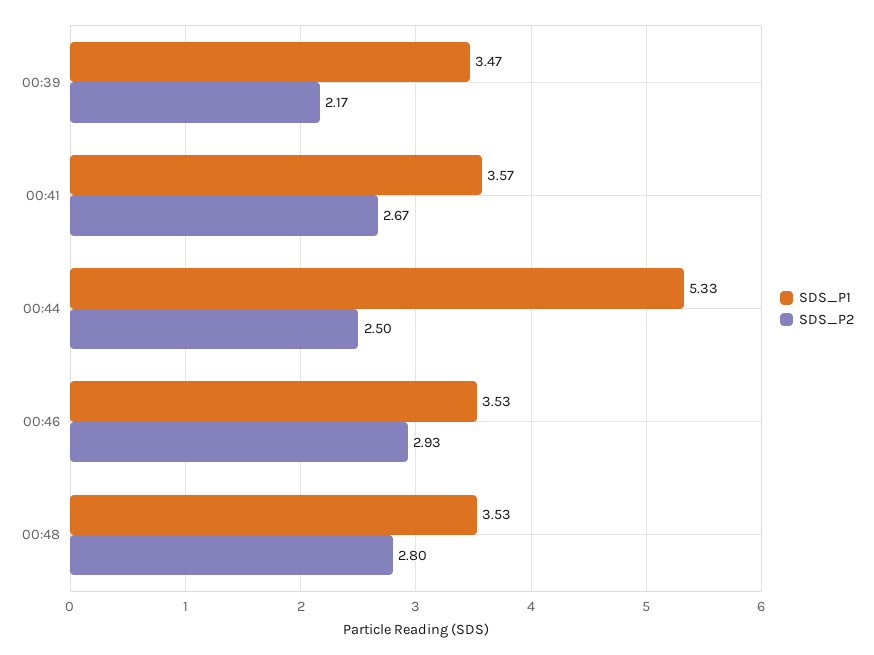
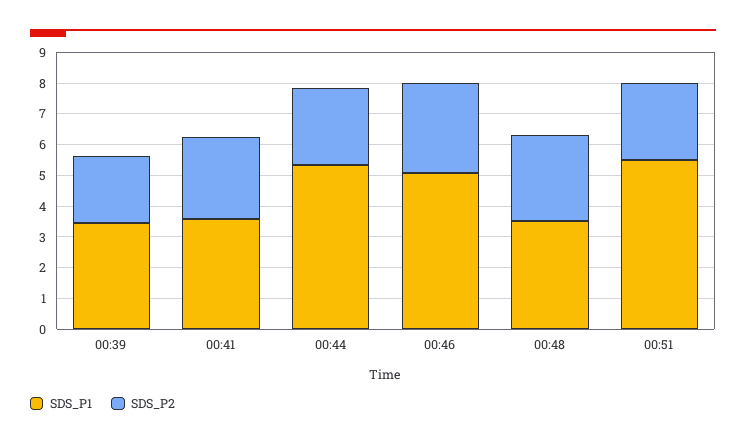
SDS_P1, 00:46: 3.53 -> 5
SDS_P1, 00:51: none -> 5.5
SDS_P2, 00:51: none -> 2.5

